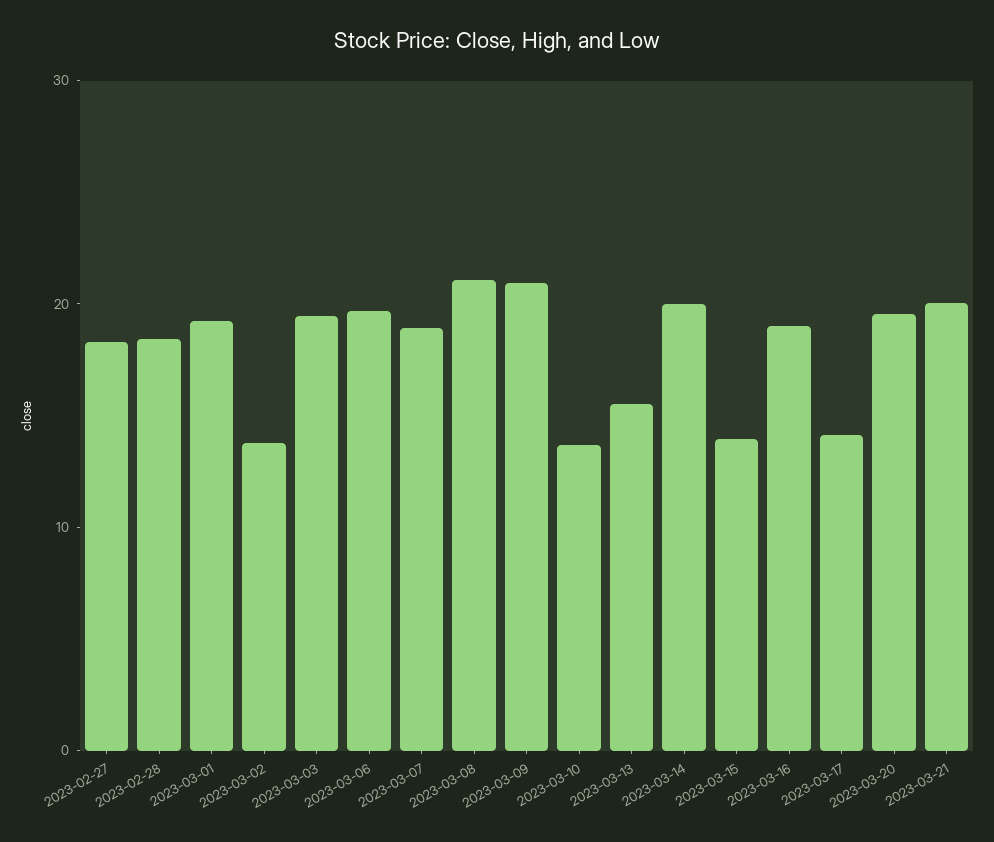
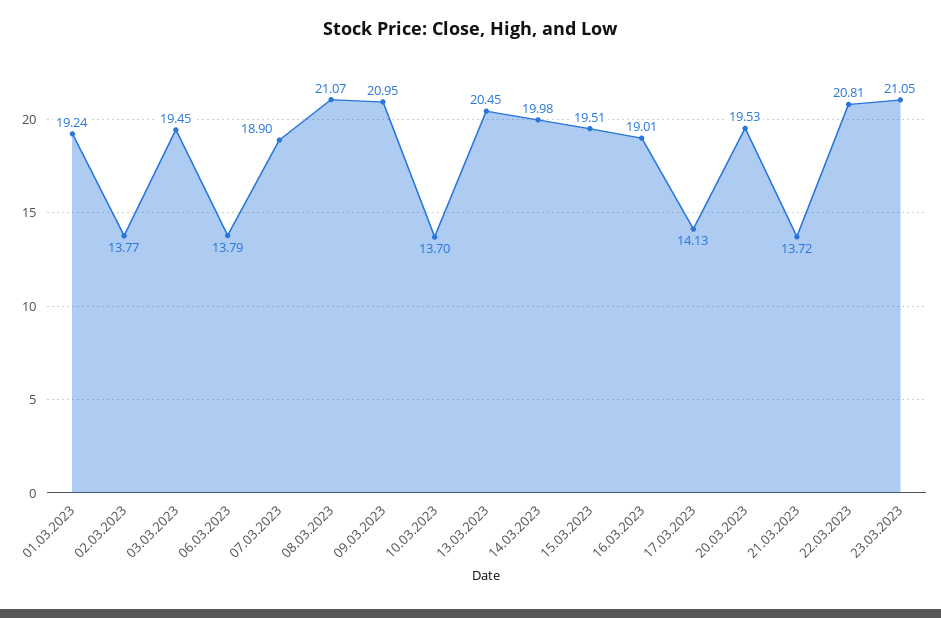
2023-02-27: 18 -> none
2023-02-28: 18 -> none
2023-03-06: 20 -> 13.79
2023-03-13: 16 -> 20.45
2023-03-15: 14 -> 19.51
2023-03-21: 20 -> 13.72
22.03.2023: none -> 20.81
23.03.2023: none -> 21.05

